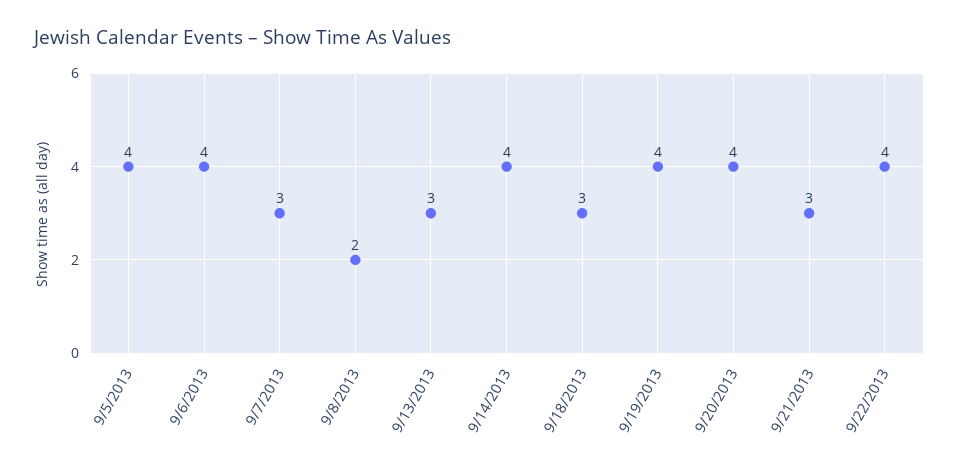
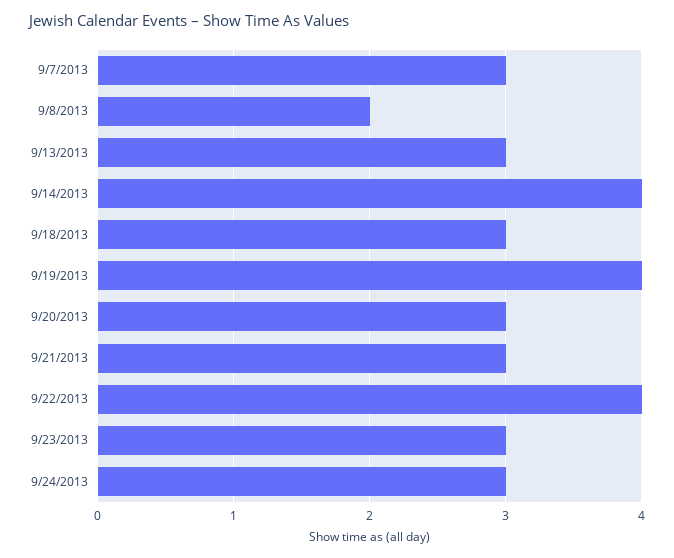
9/5/2013: 4 -> none
9/6/2013: 4 -> none
9/20/2013: 4 -> 3
9/23/2013: none -> 3
9/24/2013: none -> 3

